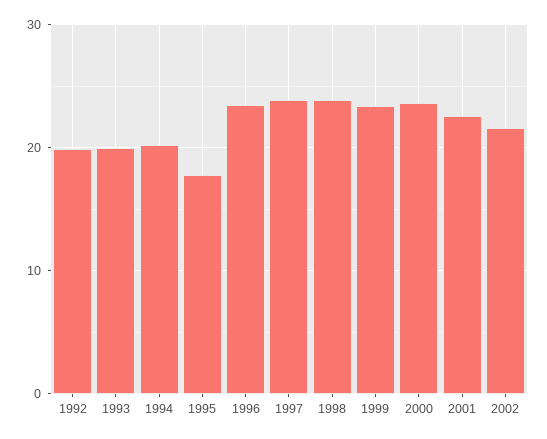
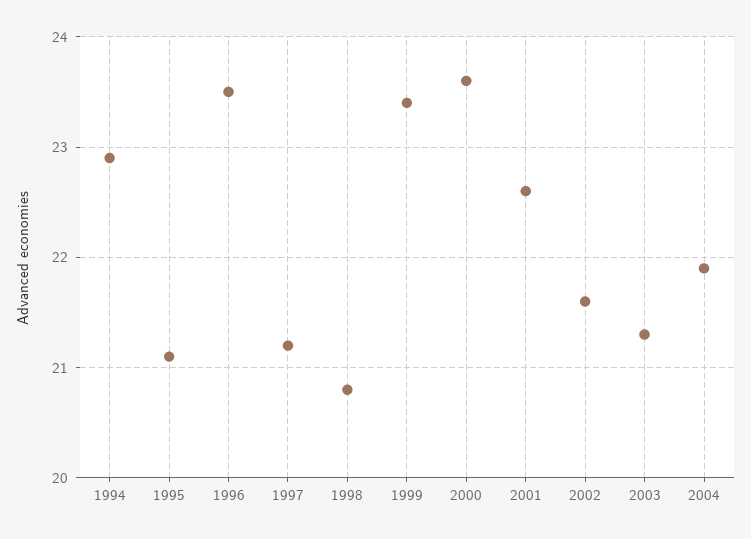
1992: 20 -> none
1993: 20 -> none
1994: 20 -> 22.9
1995: 18 -> 21.1
1997: 24 -> 21.2
1998: 24 -> 20.8
2003: none -> 21.3
2004: none -> 21.9

